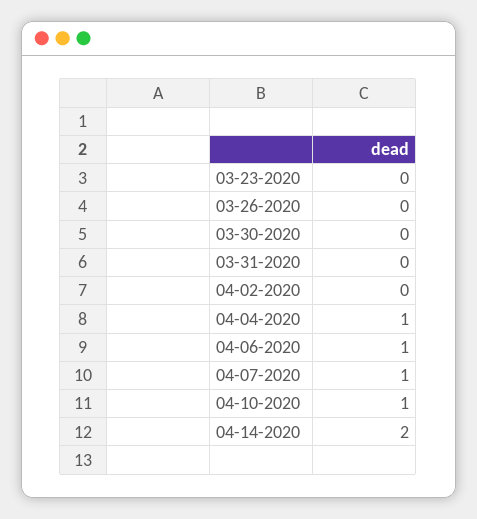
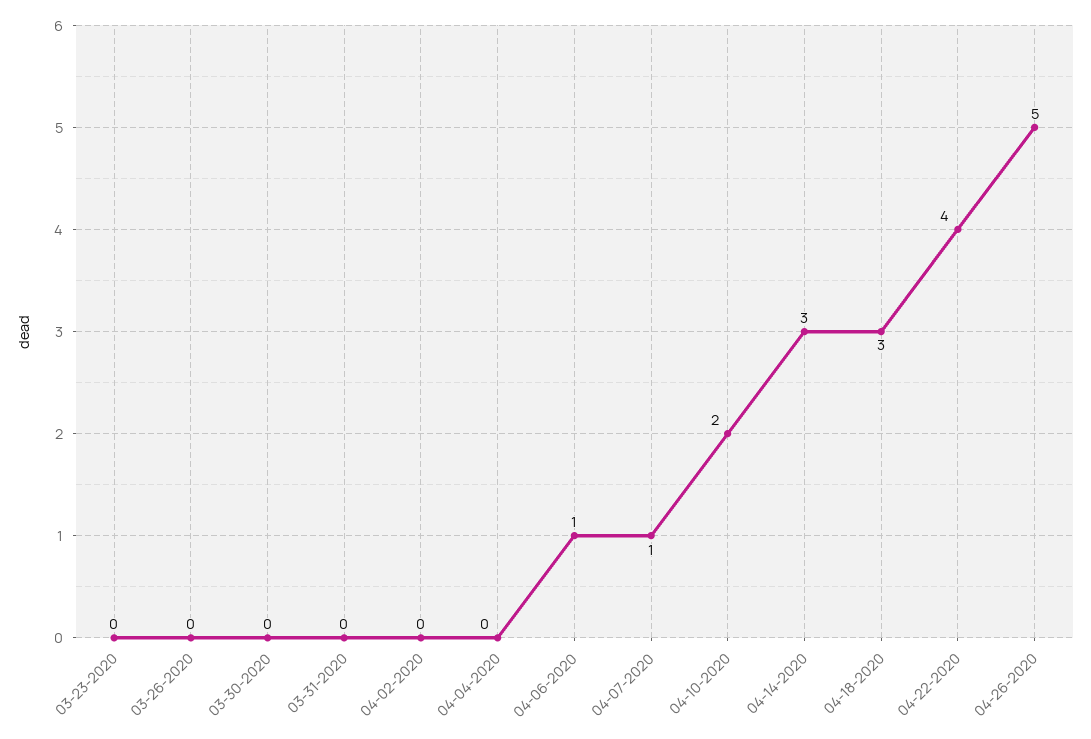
04-04-2020: 1 -> 0
04-10-2020: 1 -> 2
04-14-2020: 2 -> 3
04-18-2020: none -> 3
04-22-2020: none -> 4
04-26-2020: none -> 5

